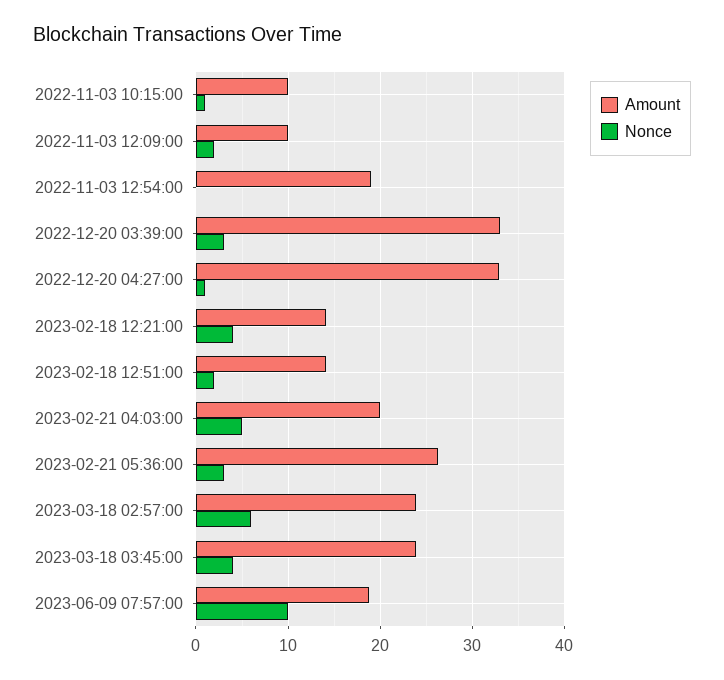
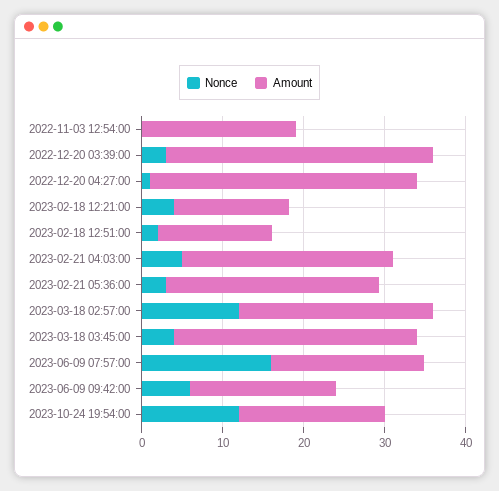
Amount, 2022-11-03 10:15:00: 10 -> none
Nonce, 2022-11-03 10:15:00: 1 -> none
Amount, 2022-11-03 12:09:00: 10 -> none
Nonce, 2022-11-03 12:09:00: 2 -> none
Amount, 2023-02-21 04:03:00: 20 -> 26
Nonce, 2023-03-18 02:57:00: 6 -> 12
Amount, 2023-03-18 03:45:00: 24 -> 30
Nonce, 2023-06-09 07:57:00: 10 -> 16
Nonce, 2023-06-09 09:42:00: none -> 6
Amount, 2023-06-09 09:42:00: none -> 18
Nonce, 2023-10-24 19:54:00: none -> 12
Amount, 2023-10-24 19:54:00: none -> 18

